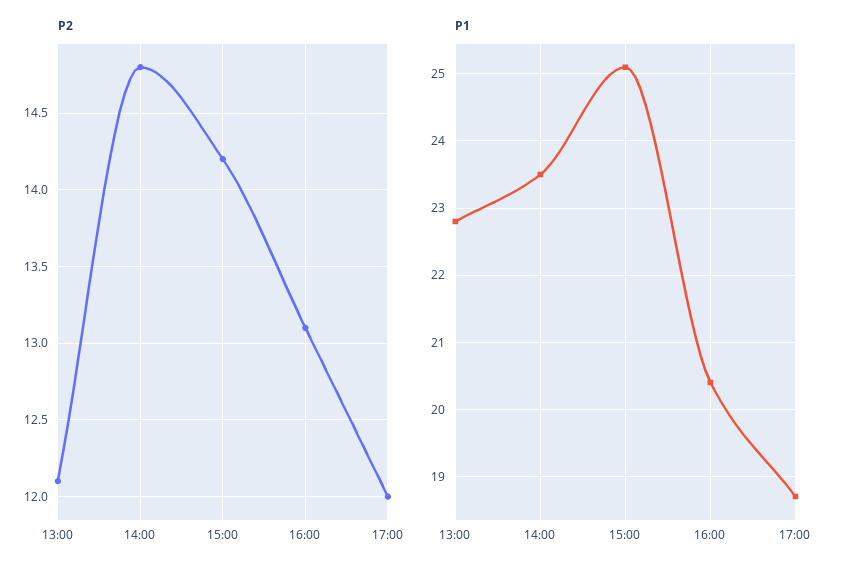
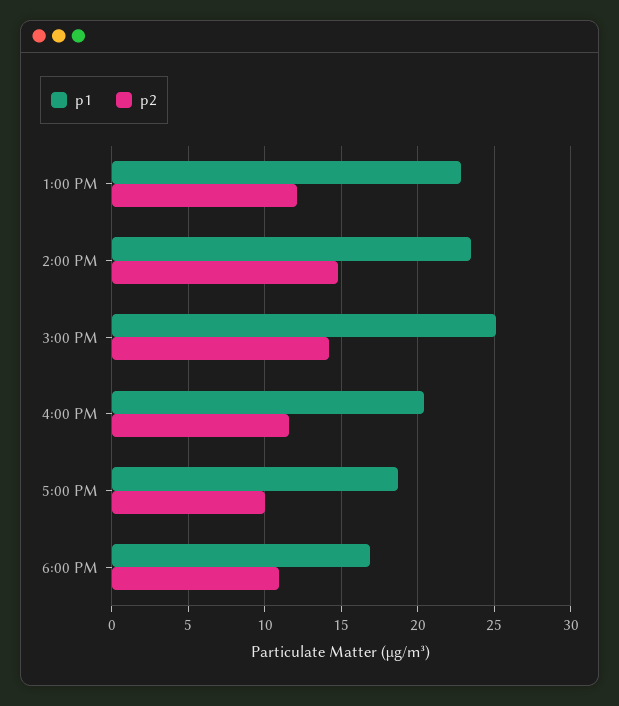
P2, 16:00: 13.1 -> 11.5
P2, 17:00: 12 -> 10
P1, 6:00 PM: none -> 17
P2, 6:00 PM: none -> 11

